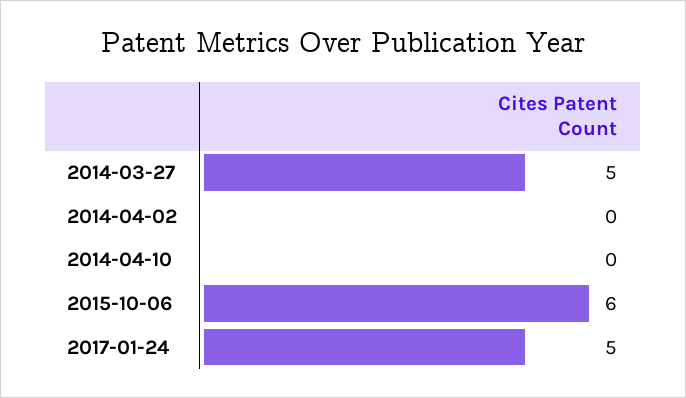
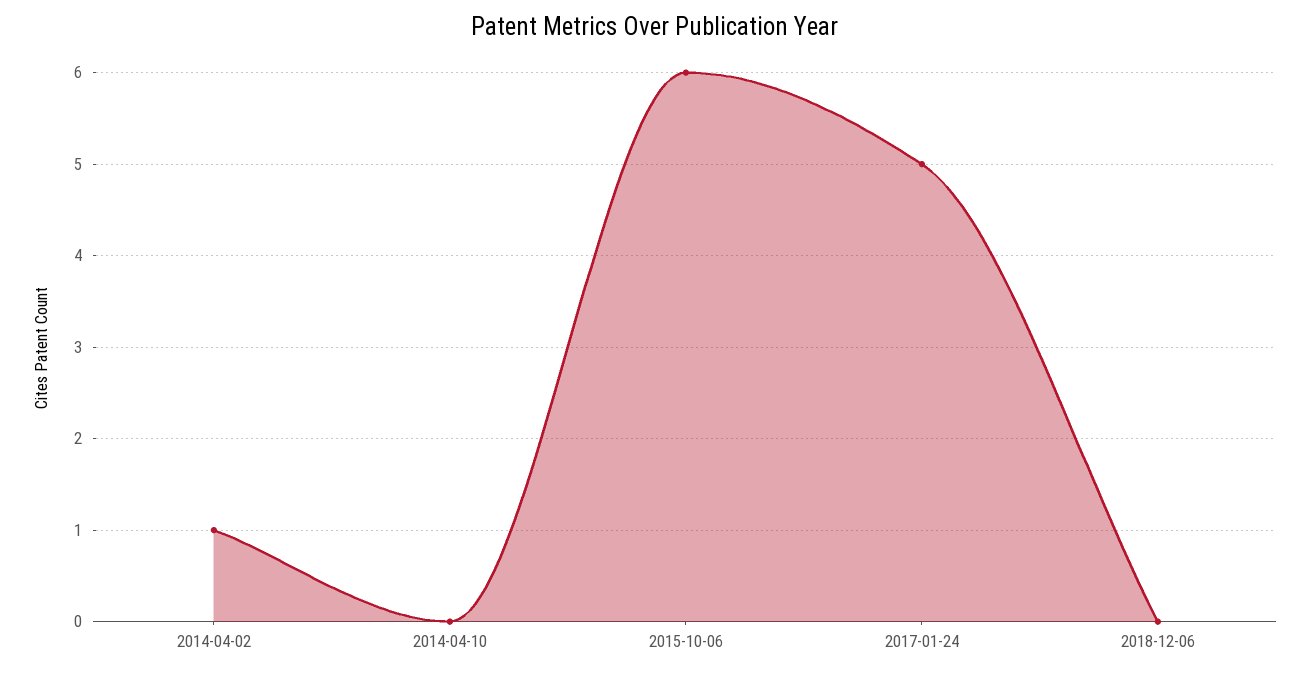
2014-03-27: 5 -> none
2014-04-02: 0 -> 1
2018-12-06: none -> 0

